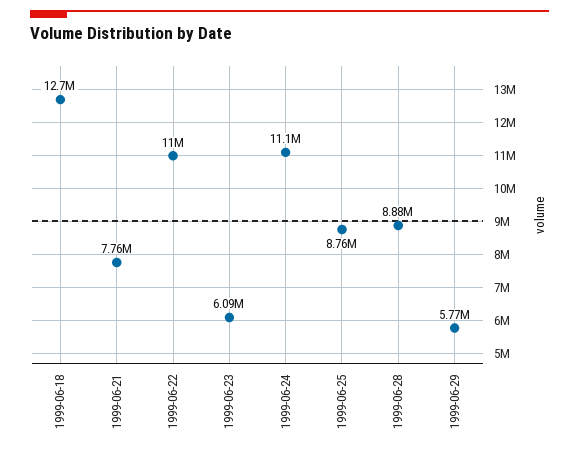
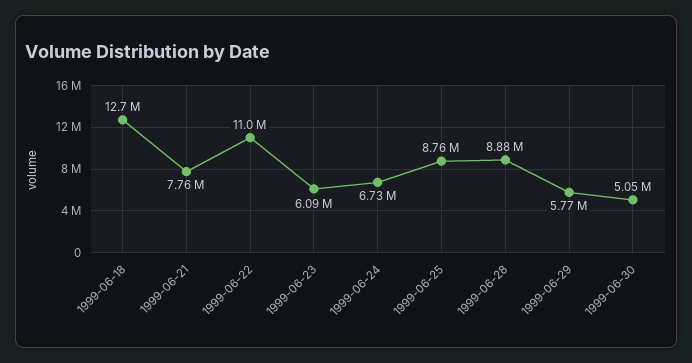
1999-06-24: 11100000 -> 6730000
1999-06-30: none -> 5050000

